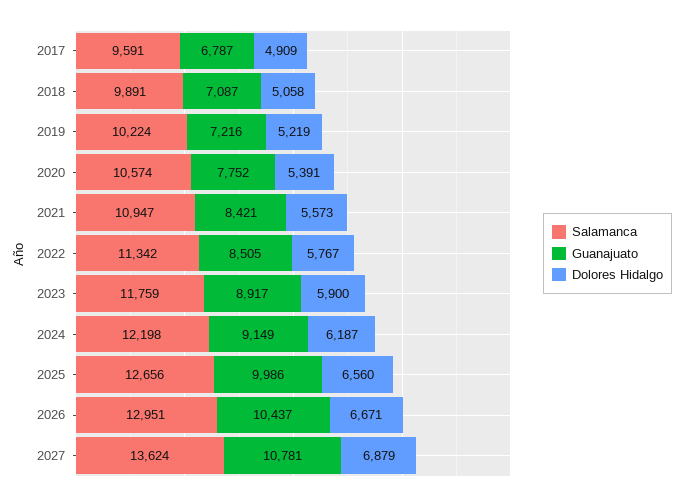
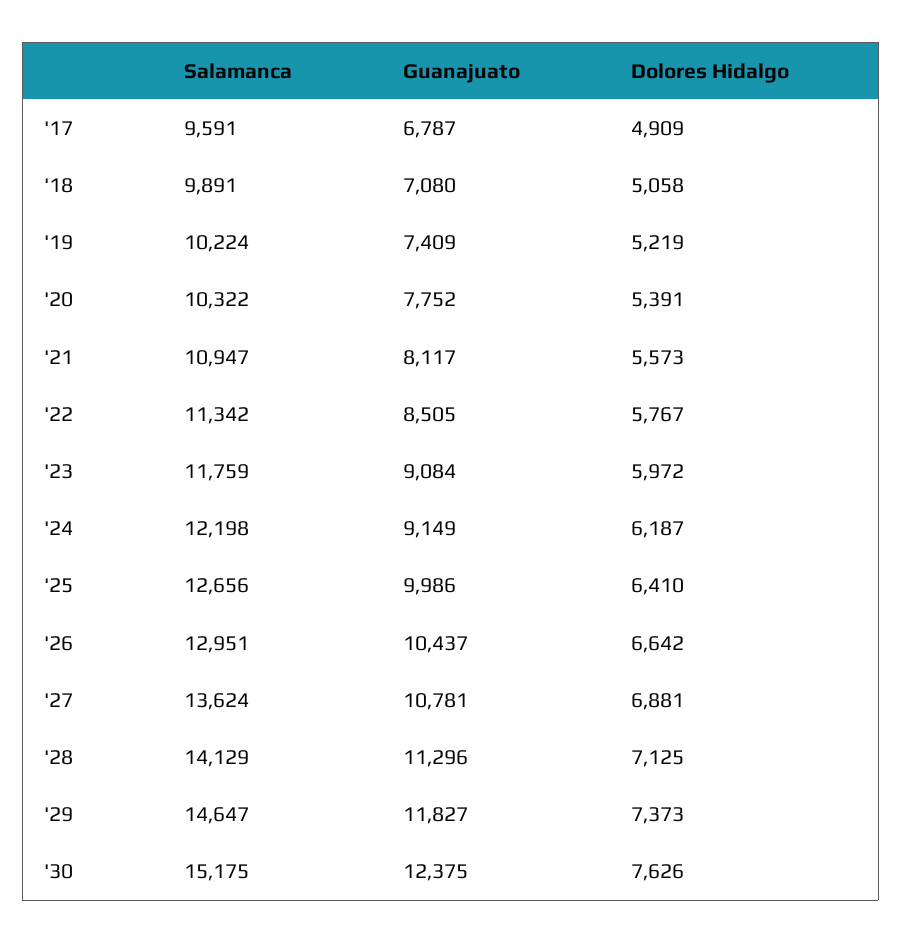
Guanajuato, 2018: 7087 -> 7080
Guanajuato, 2019: 7216 -> 7409
Salamanca, 2020: 10574 -> 10322
Guanajuato, 2021: 8421 -> 8117
Guanajuato, 2023: 8917 -> 9084
Dolores Hidalgo, 2023: 5900 -> 5972
Dolores Hidalgo, 2025: 6560 -> 6410
Dolores Hidalgo, 2026: 6671 -> 6642
Dolores Hidalgo, 2027: 6879 -> 6881
Salamanca, '28: none -> 14129
Guanajuato, '28: none -> 11296
Dolores Hidalgo, '28: none -> 7125
Salamanca, '29: none -> 14647
Guanajuato, '29: none -> 11827
Dolores Hidalgo, '29: none -> 7373
Salamanca, '30: none -> 15175
Guanajuato, '30: none -> 12375
Dolores Hidalgo, '30: none -> 7626

